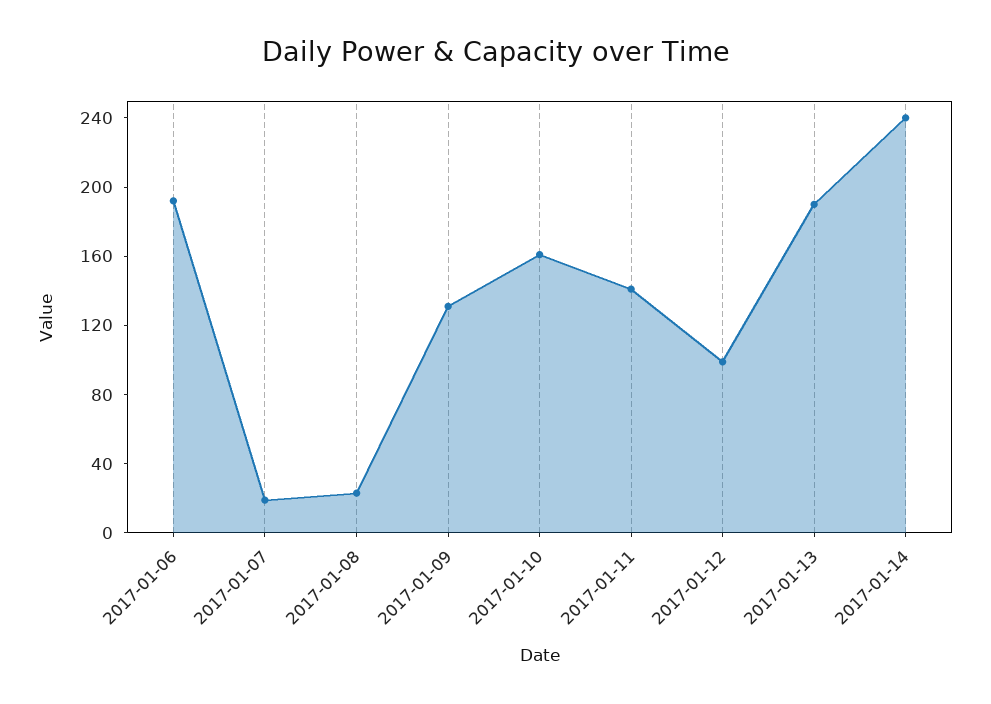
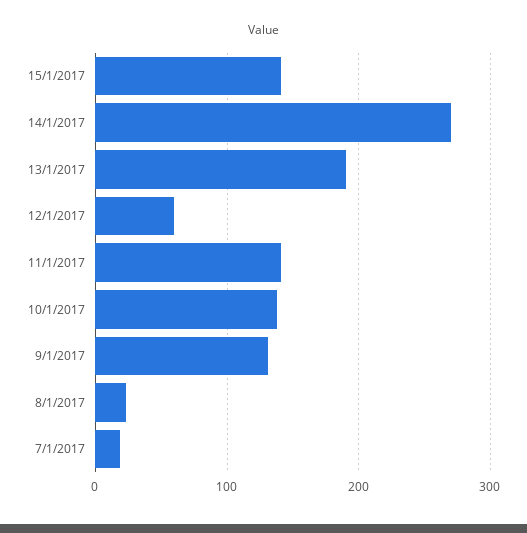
2017-01-06: 190 -> none
2017-01-10: 160 -> 140
2017-01-12: 100 -> 60
2017-01-14: 240 -> 270
15/1/2017: none -> 140

